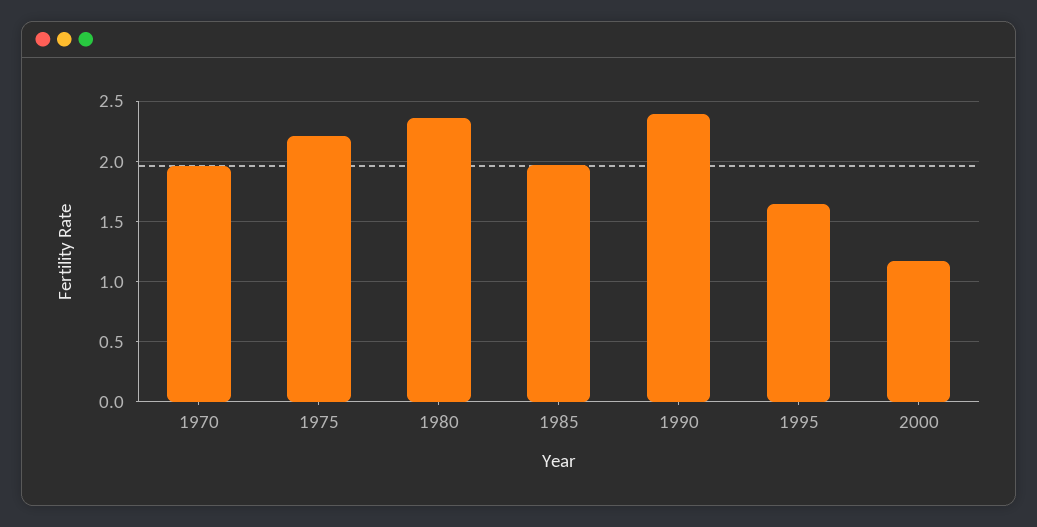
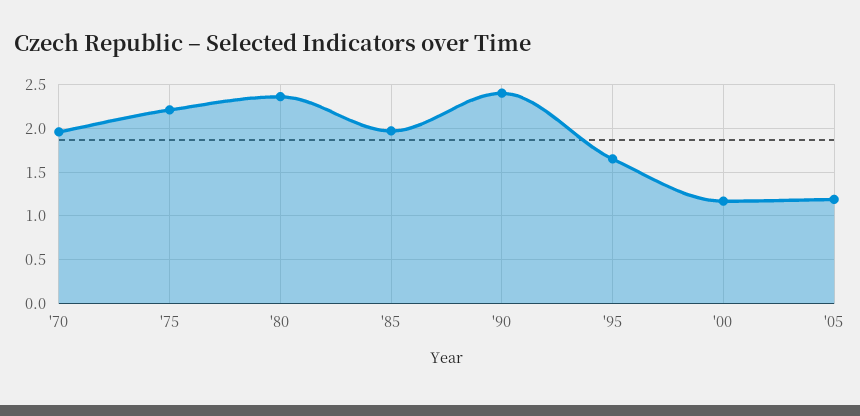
'05: none -> 1.2

